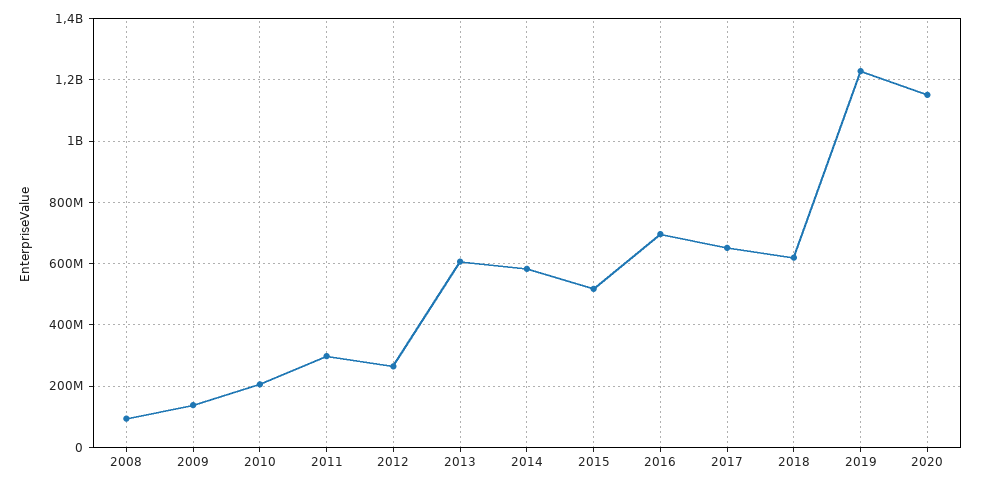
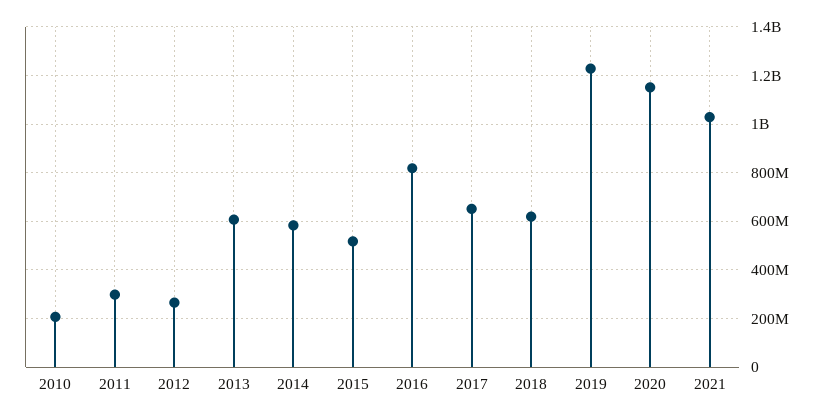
2008: 100000000 -> none
2009: 140000000 -> none
2016: 700000000 -> 825000000
2021: none -> 1025000000

